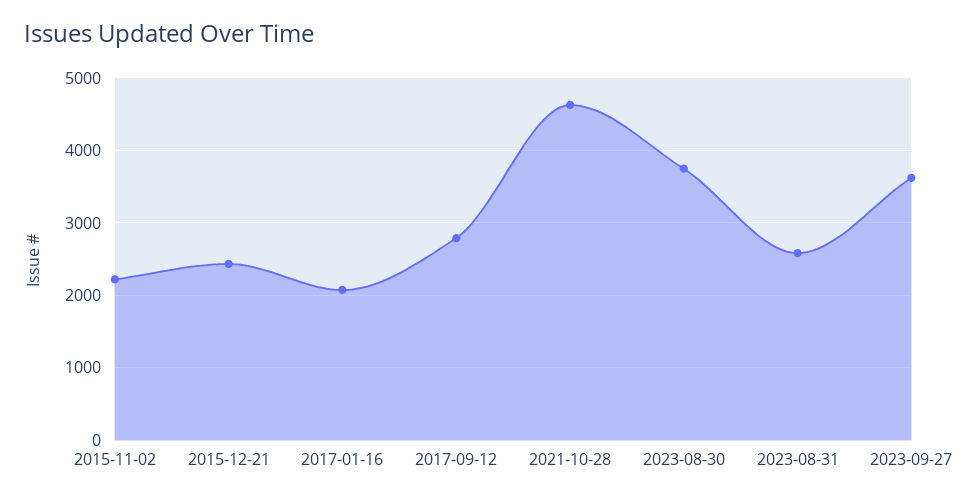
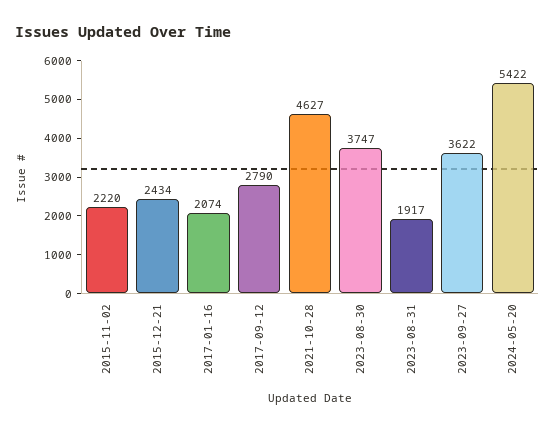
2023-08-31: 2600 -> 1917
2024-05-20: none -> 5422

